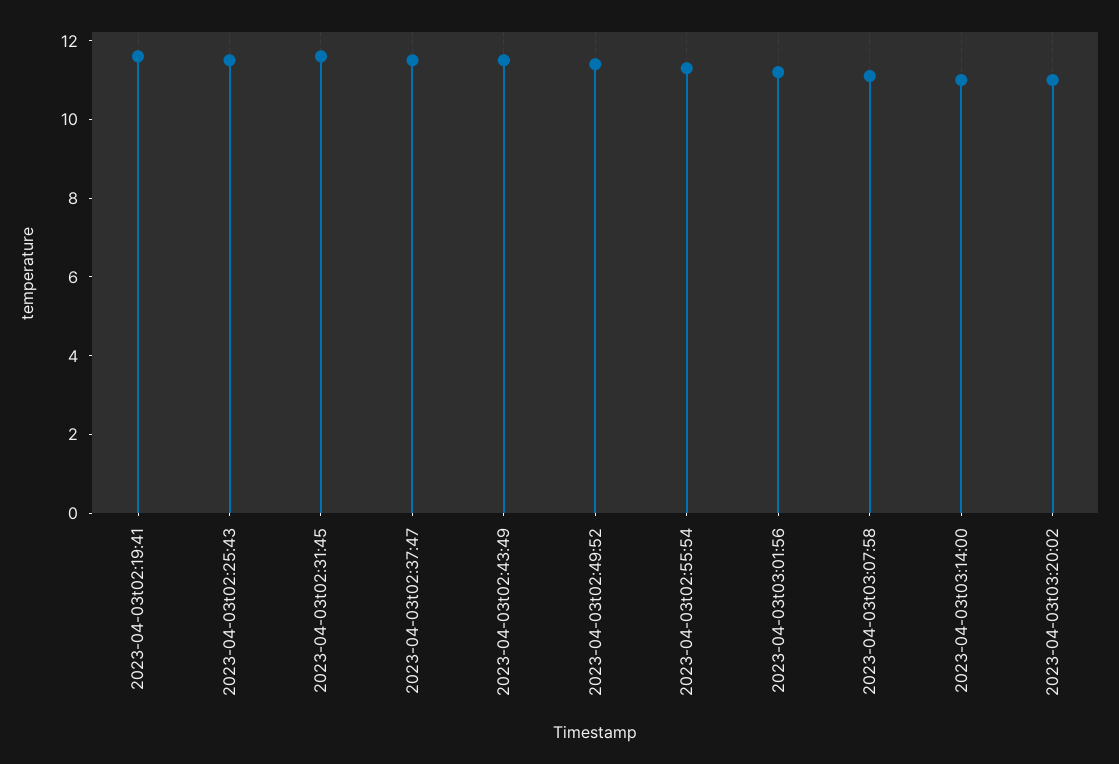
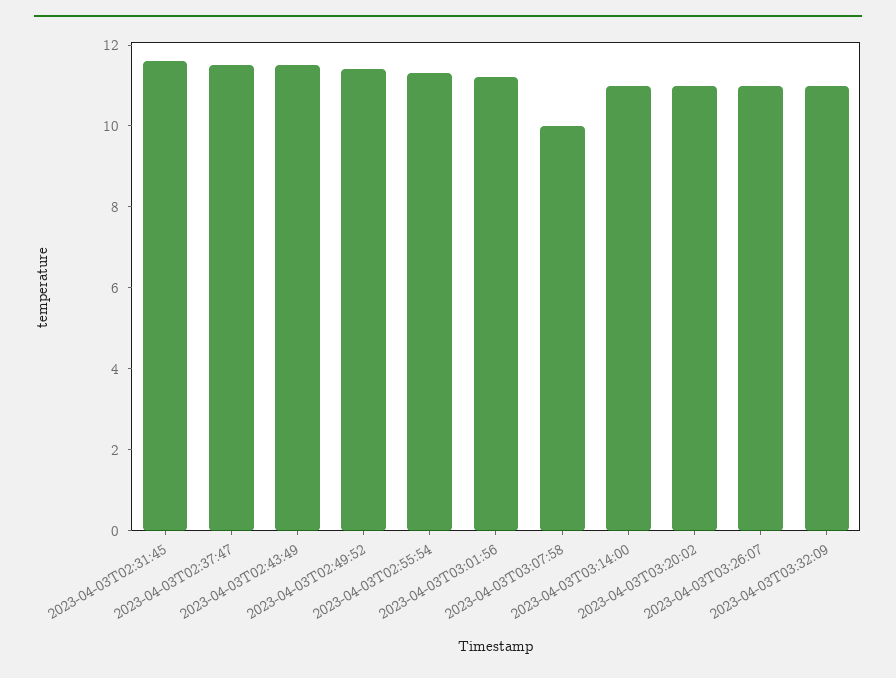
2023-04-03t02:19:41: 11.5 -> none
2023-04-03t02:25:43: 11.5 -> none
2023-04-03t03:07:58: 11 -> 10
2023-04-03T03:26:07: none -> 11
2023-04-03T03:32:09: none -> 11

